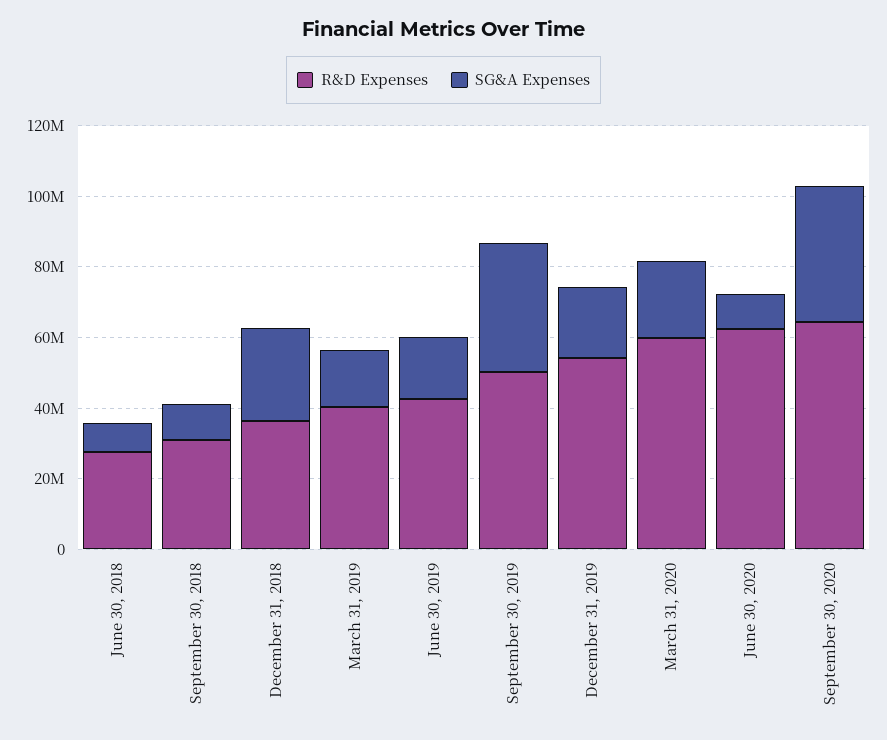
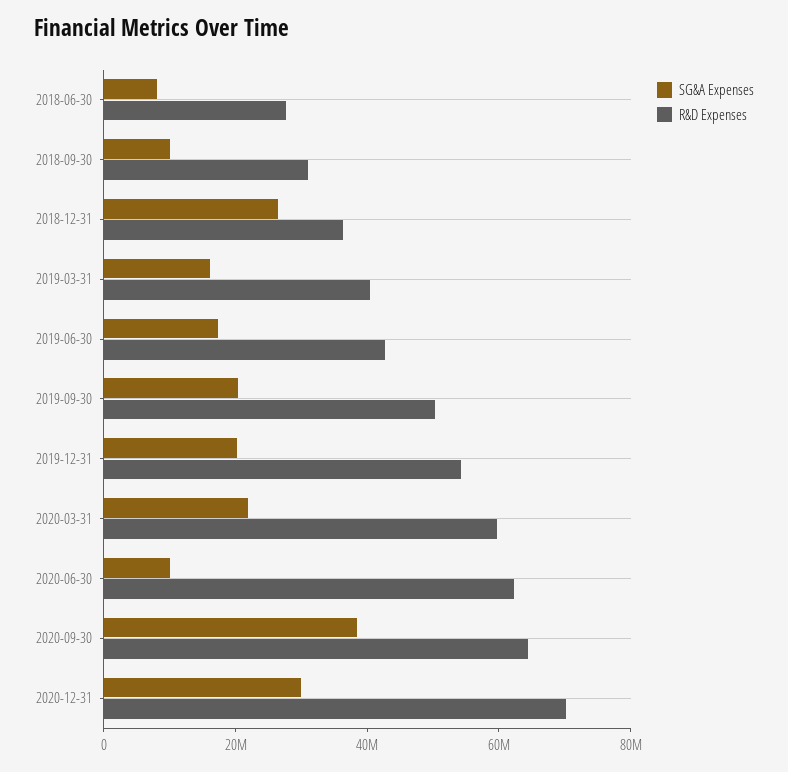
SG&A Expenses, September 30, 2019: 35000000 -> 20000000
SG&A Expenses, 2020-12-31: none -> 30000000
R&D Expenses, 2020-12-31: none -> 70000000

